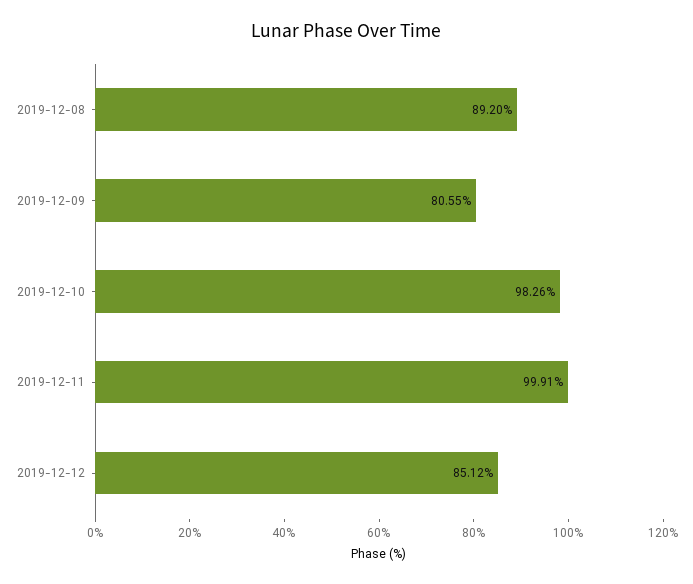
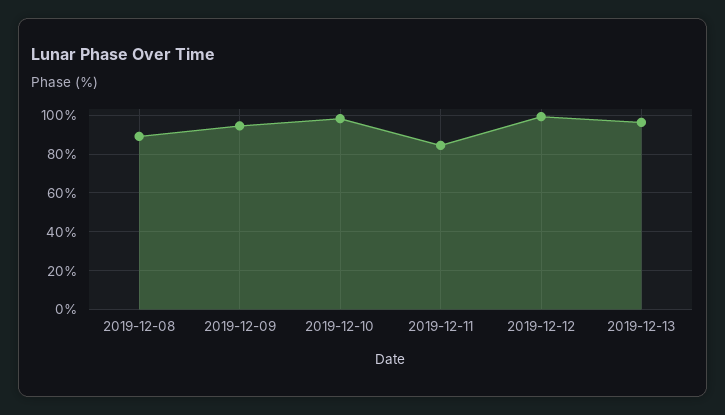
2019-12-09: 80.55 -> 95
2019-12-11: 99.91 -> 85
2019-12-12: 85.12 -> 100
2019-12-13: none -> 95

